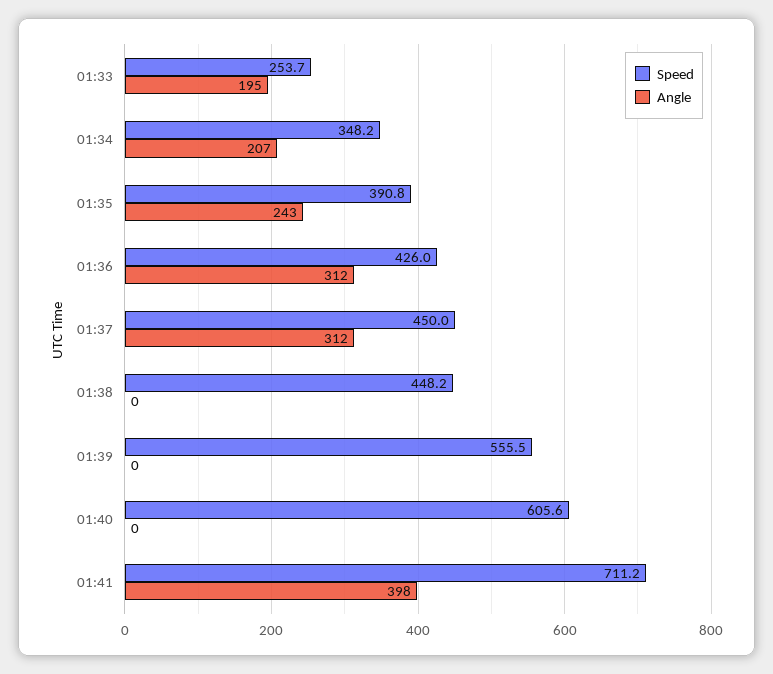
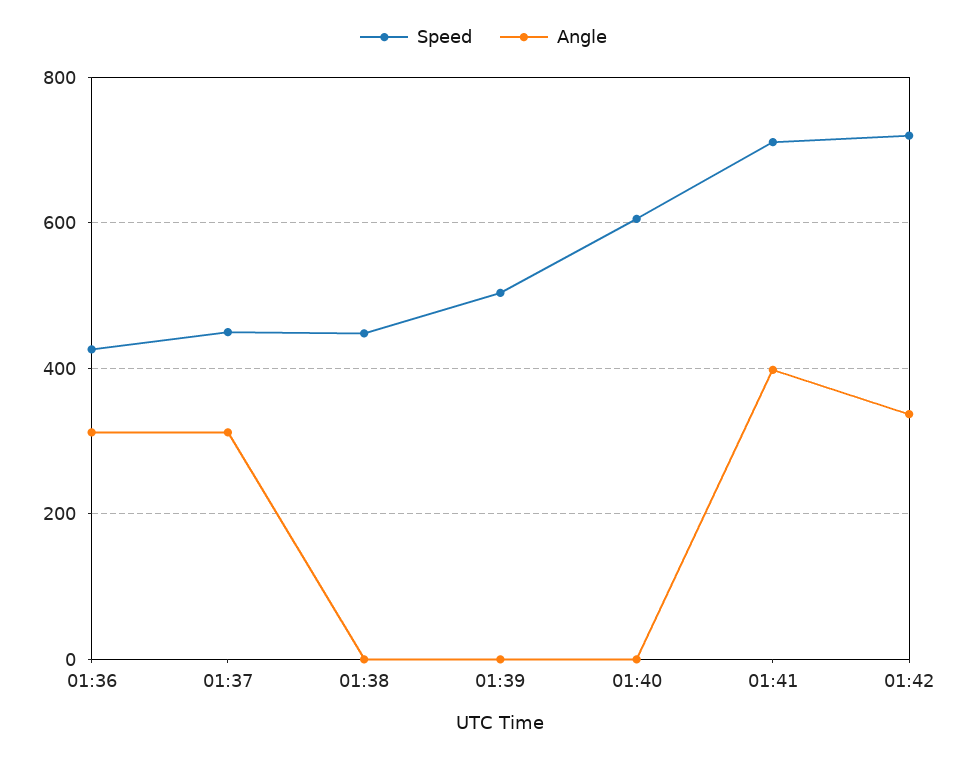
Speed, 01:33: 253.7 -> none
Angle, 01:33: 195 -> none
Speed, 01:34: 348.2 -> none
Angle, 01:34: 207 -> none
Speed, 01:35: 390.8 -> none
Angle, 01:35: 243 -> none
Speed, 01:39: 555.5 -> 500
Speed, 01:42: none -> 720
Angle, 01:42: none -> 340

